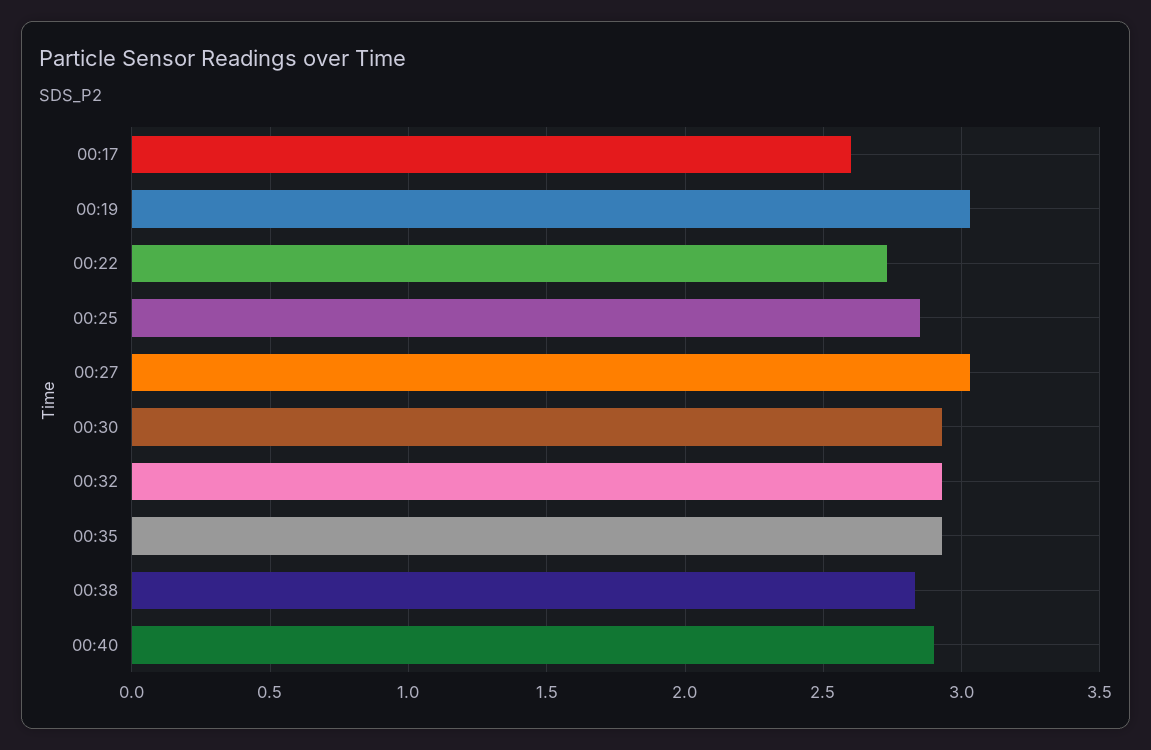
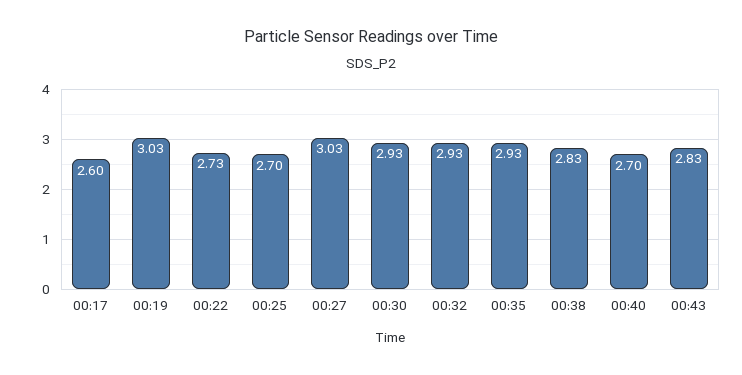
00:25: 2.85 -> 2.7
00:40: 2.9 -> 2.7
00:43: none -> 2.83

